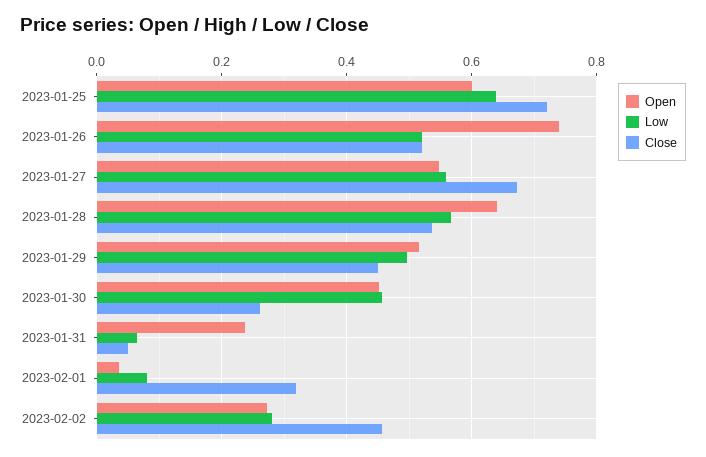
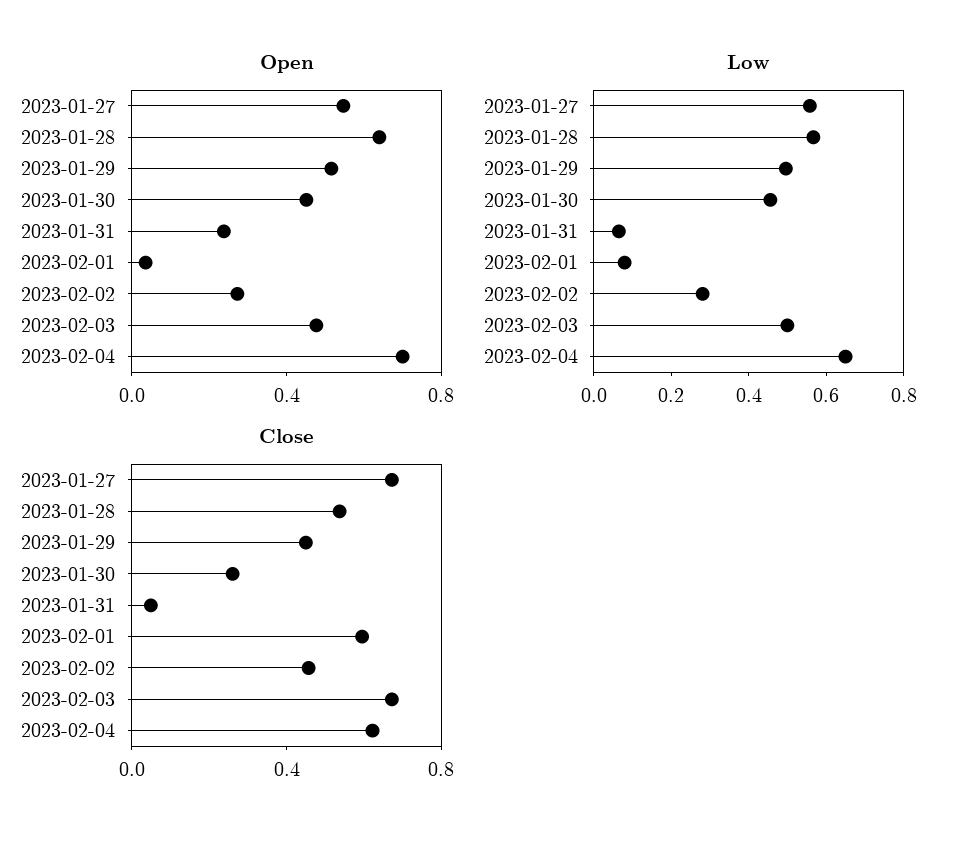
Open, 2023-01-25: 0.6 -> none
Low, 2023-01-25: 0.64 -> none
Close, 2023-01-25: 0.72 -> none
Open, 2023-01-26: 0.74 -> none
Low, 2023-01-26: 0.52 -> none
Close, 2023-01-26: 0.52 -> none
Close, 2023-02-01: 0.32 -> 0.6
Open, 2023-02-03: none -> 0.5
Open, 2023-02-04: none -> 0.7
Low, 2023-02-03: none -> 0.5
Low, 2023-02-04: none -> 0.65
Close, 2023-02-03: none -> 0.7
Close, 2023-02-04: none -> 0.6

